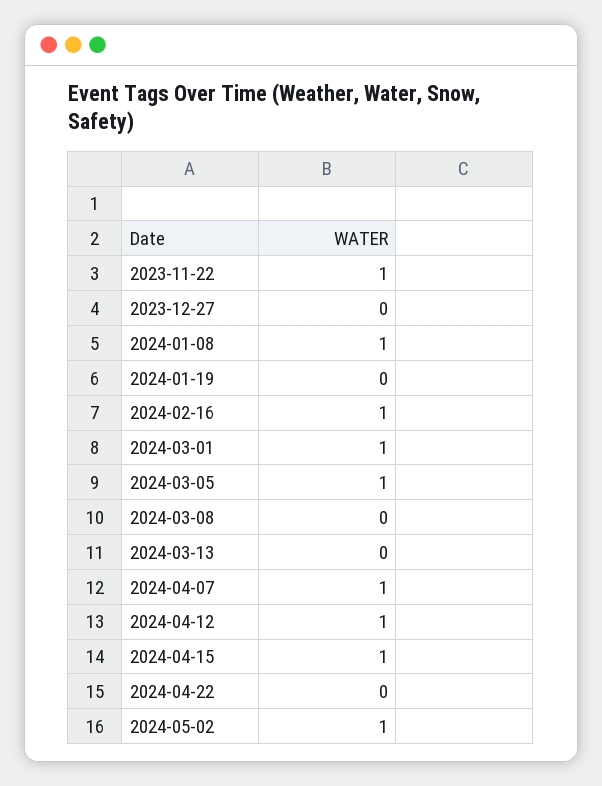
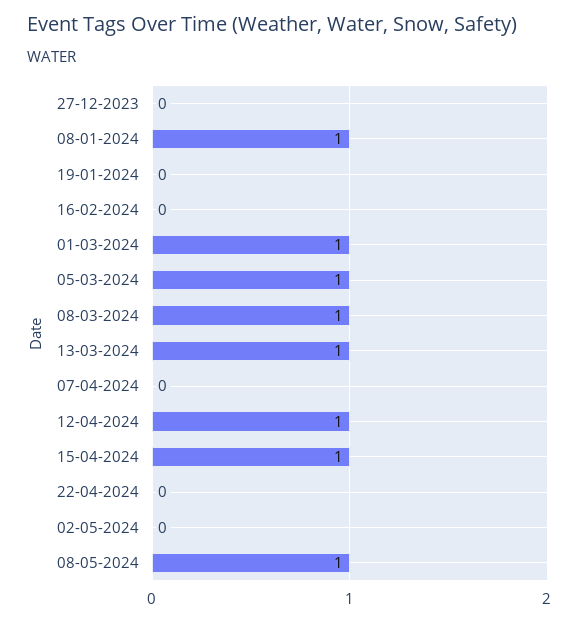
2023-11-22: 1 -> none
2024-02-16: 1 -> 0
2024-03-08: 0 -> 1
2024-03-13: 0 -> 1
2024-04-07: 1 -> 0
2024-05-02: 1 -> 0
08-05-2024: none -> 1

